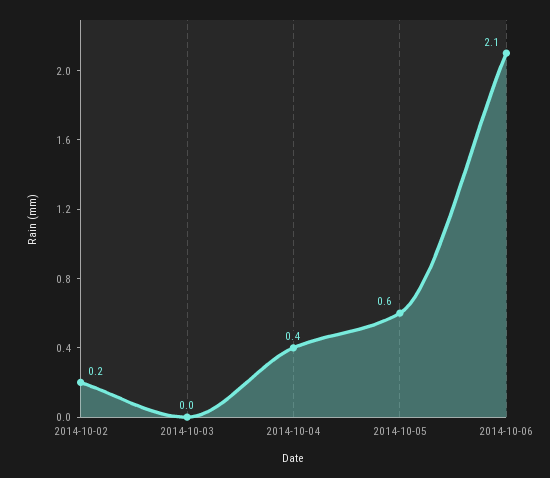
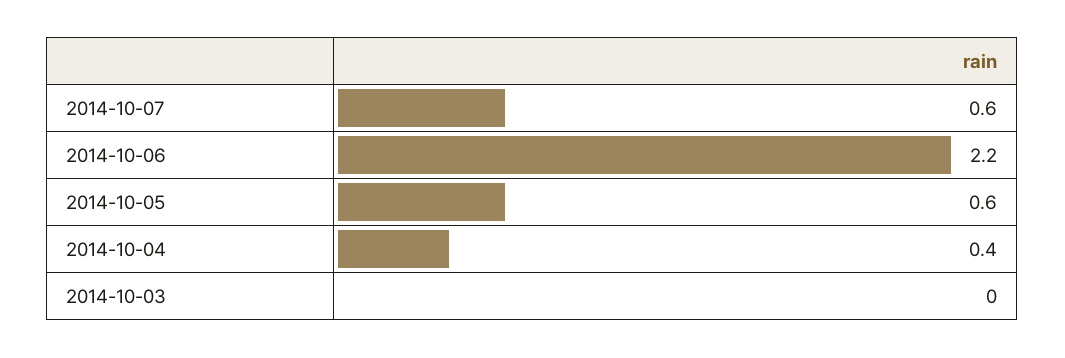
2014-10-02: 0.2 -> none
2014-10-06: 2.1 -> 2.2
2014-10-07: none -> 0.6

